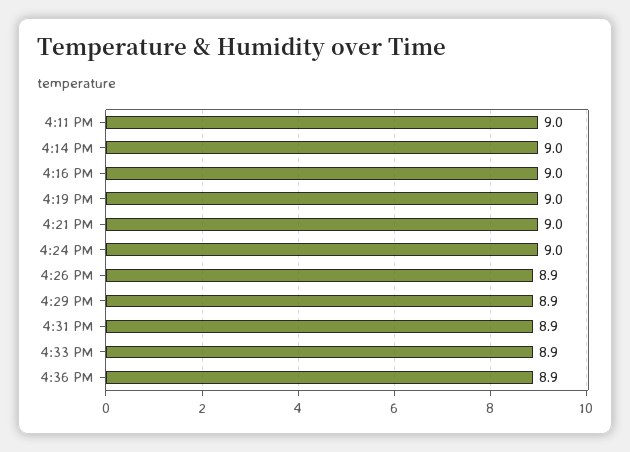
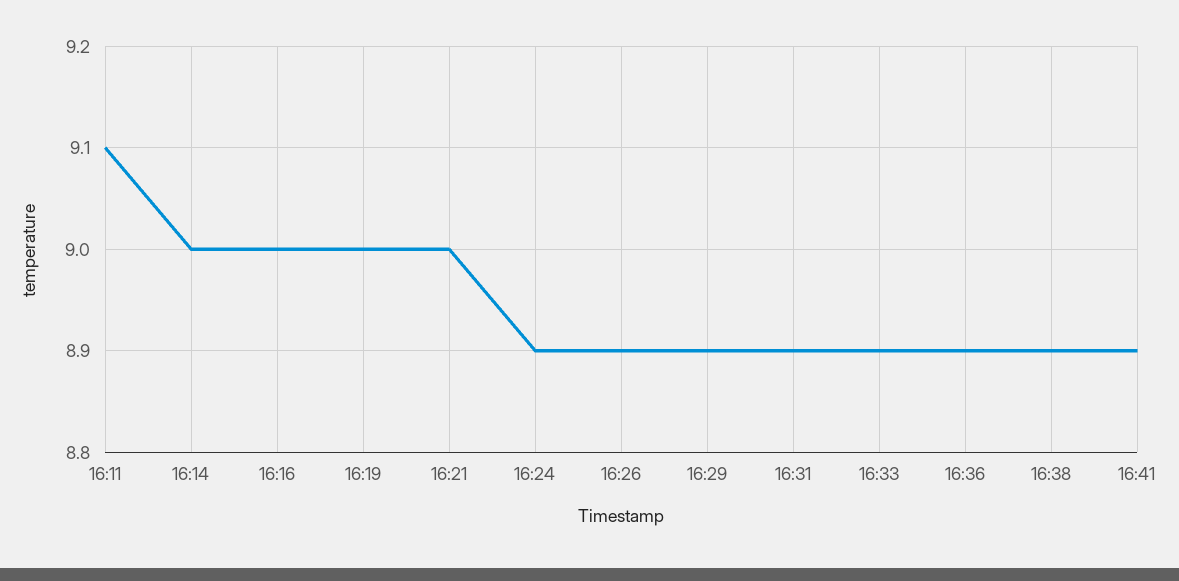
4:11 PM: 9 -> 9.1
4:24 PM: 9 -> 8.9
16:38: none -> 8.9
16:41: none -> 8.9

